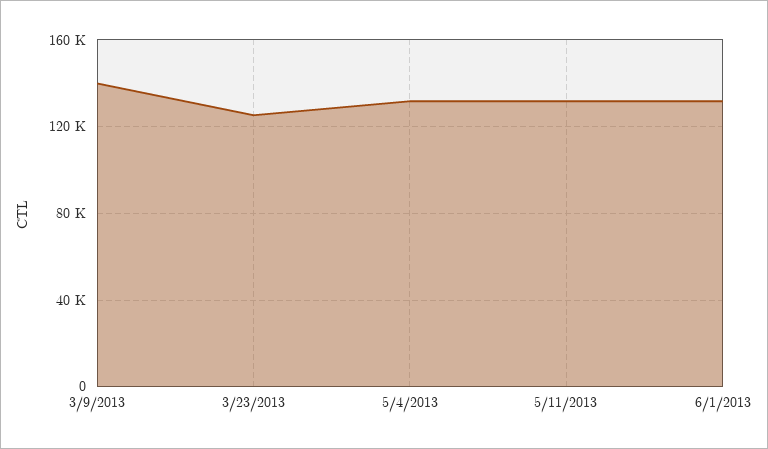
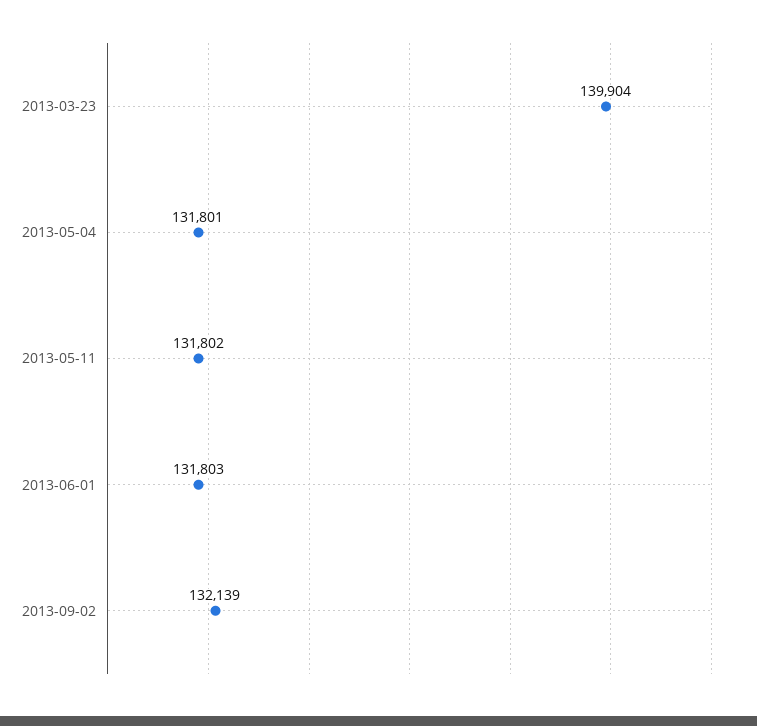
3/9/2013: 140000 -> none
3/23/2013: 125000 -> 139904
2013-09-02: none -> 132139

